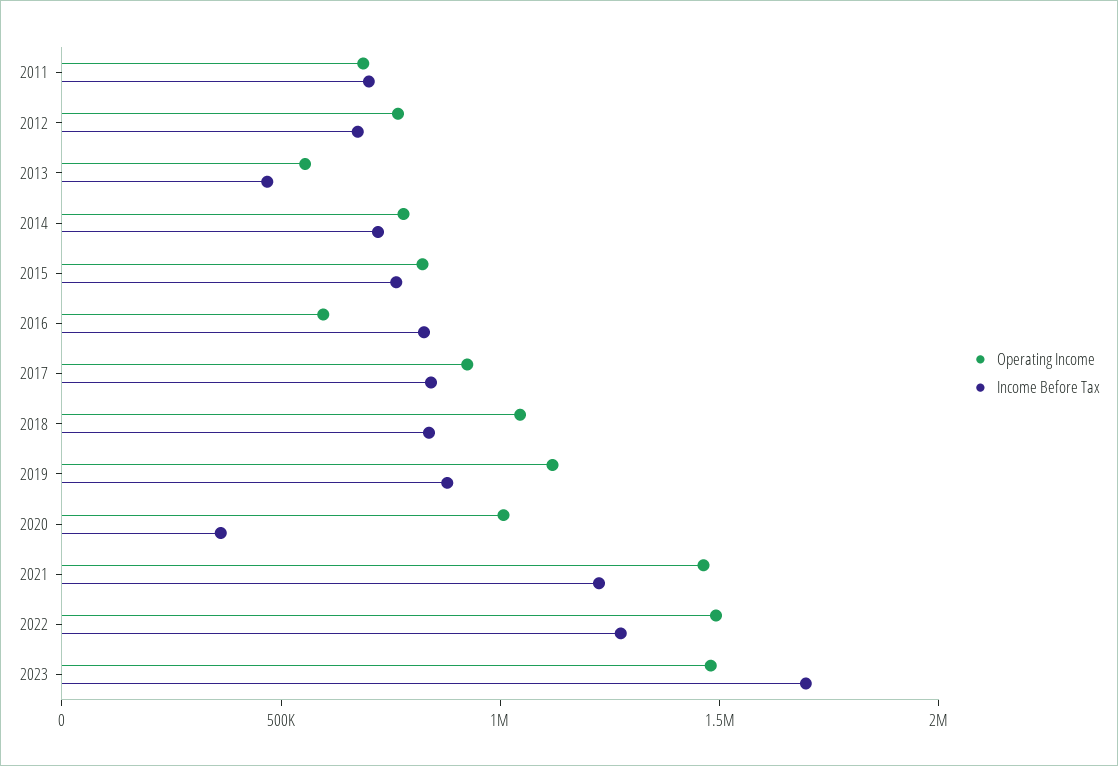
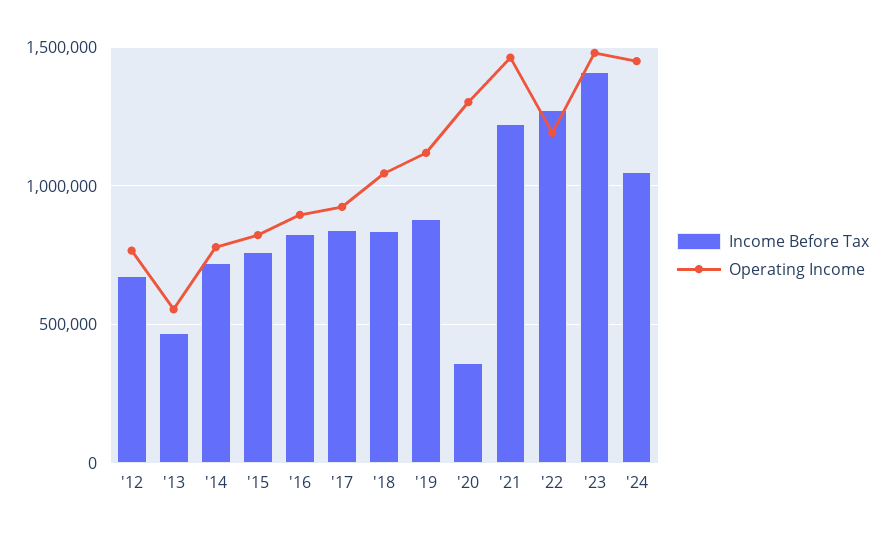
Operating Income, 2011: 700000 -> none
Income Before Tax, 2011: 700000 -> none
Operating Income, 2016: 600000 -> 900000
Operating Income, 2020: 1000000 -> 1300000
Operating Income, 2022: 1500000 -> 1200000
Income Before Tax, 2023: 1700000 -> 1400000
Income Before Tax, '24: none -> 1050000
Operating Income, '24: none -> 1450000

